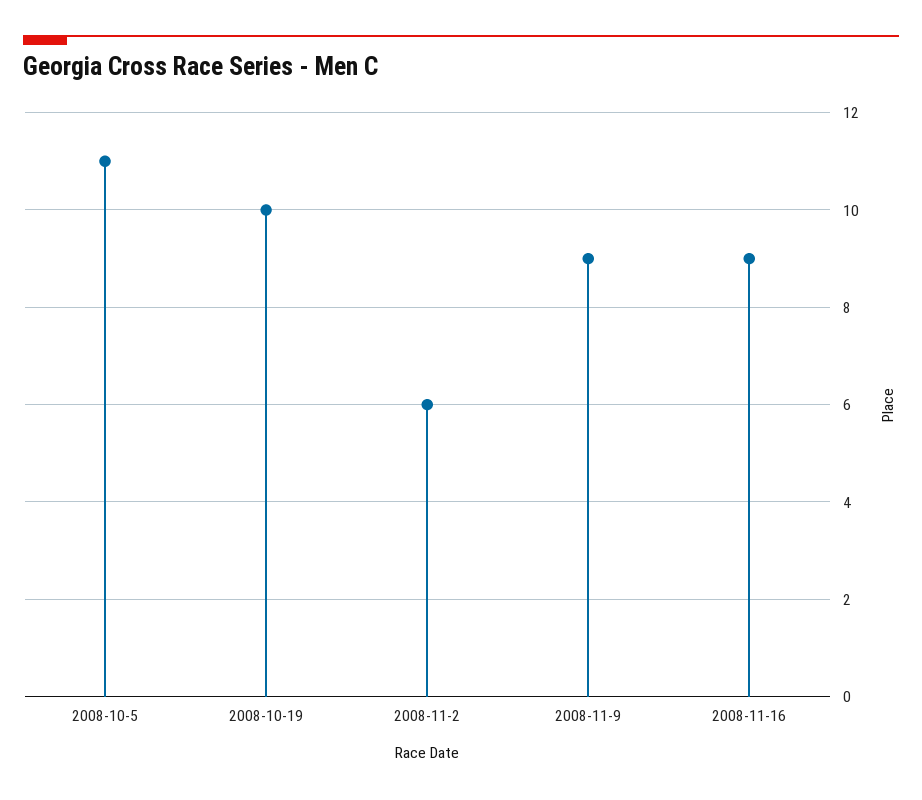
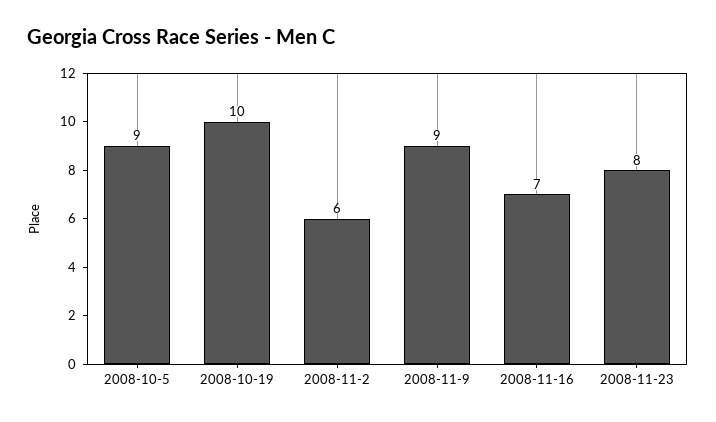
2008-10-5: 11 -> 9
2008-11-16: 9 -> 7
2008-11-23: none -> 8

